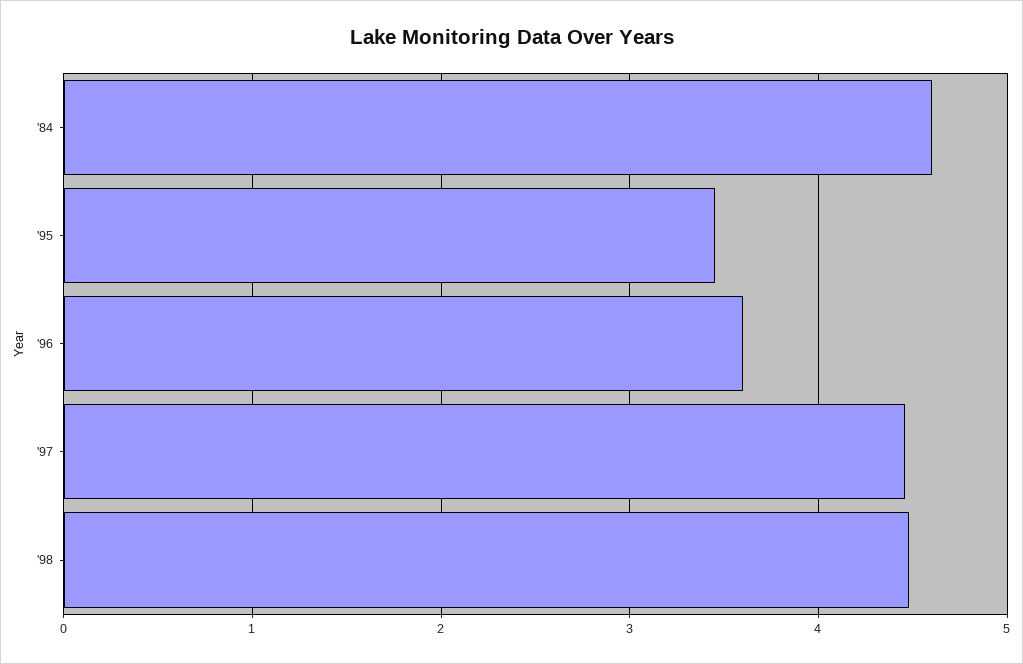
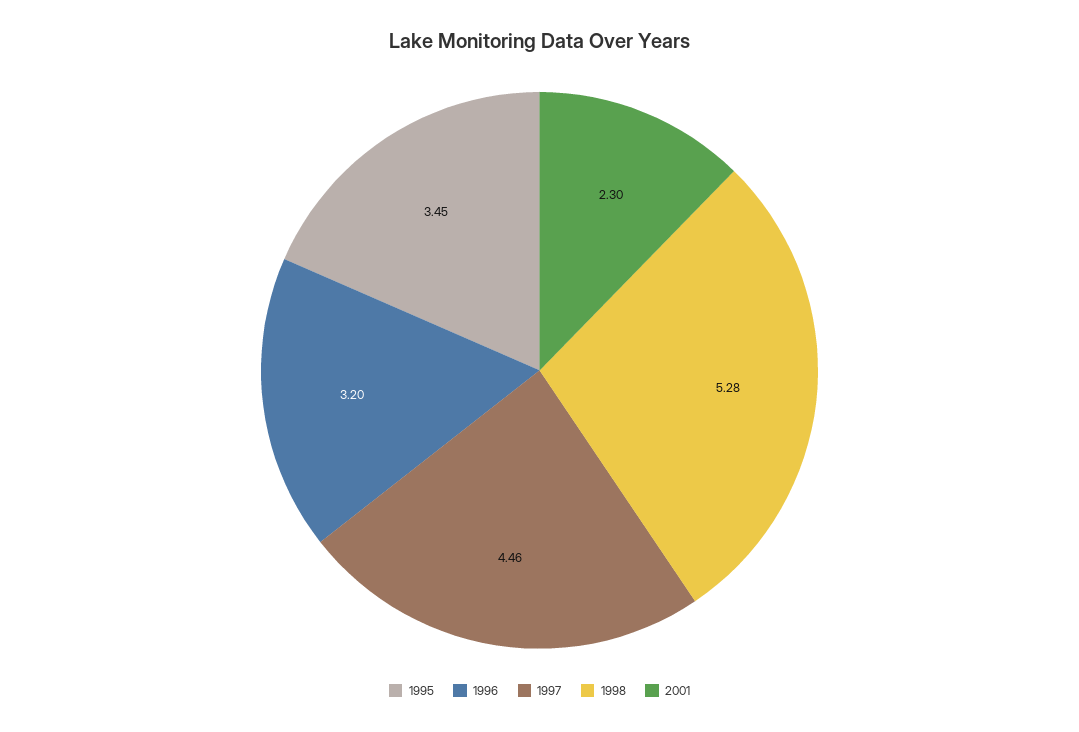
'84: 4.6 -> none
'96: 3.6 -> 3.2
'98: 4.5 -> 5.28
2001: none -> 2.3

